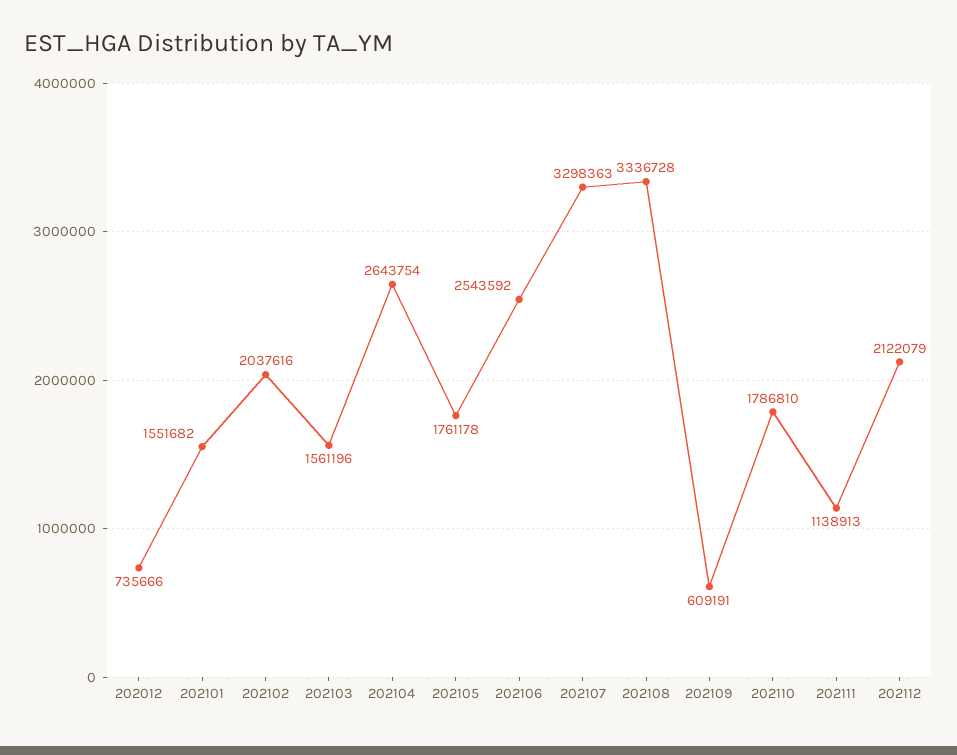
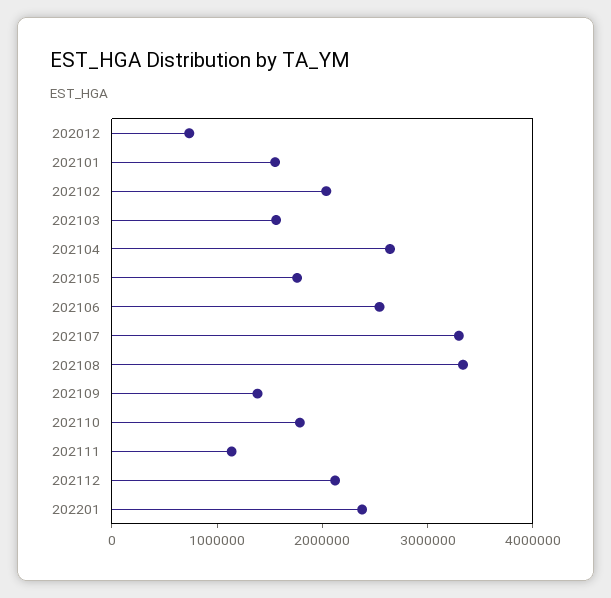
202109: 609191 -> 1400000
202201: none -> 2400000

